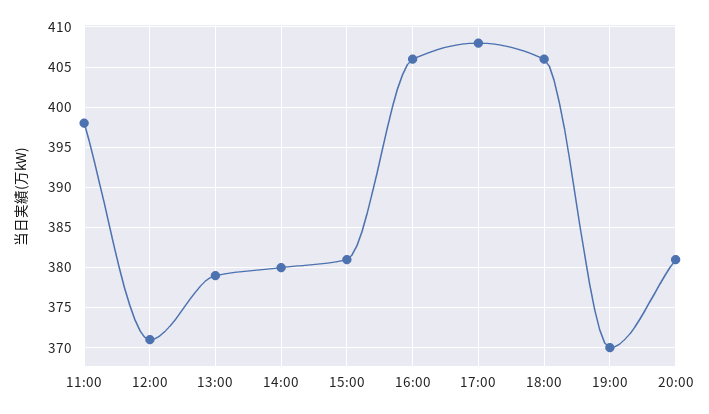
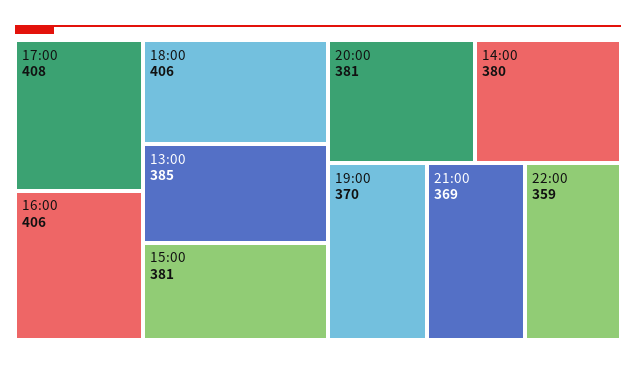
11:00: 398 -> none
12:00: 371 -> none
13:00: 379 -> 385
21:00: none -> 369
22:00: none -> 359

